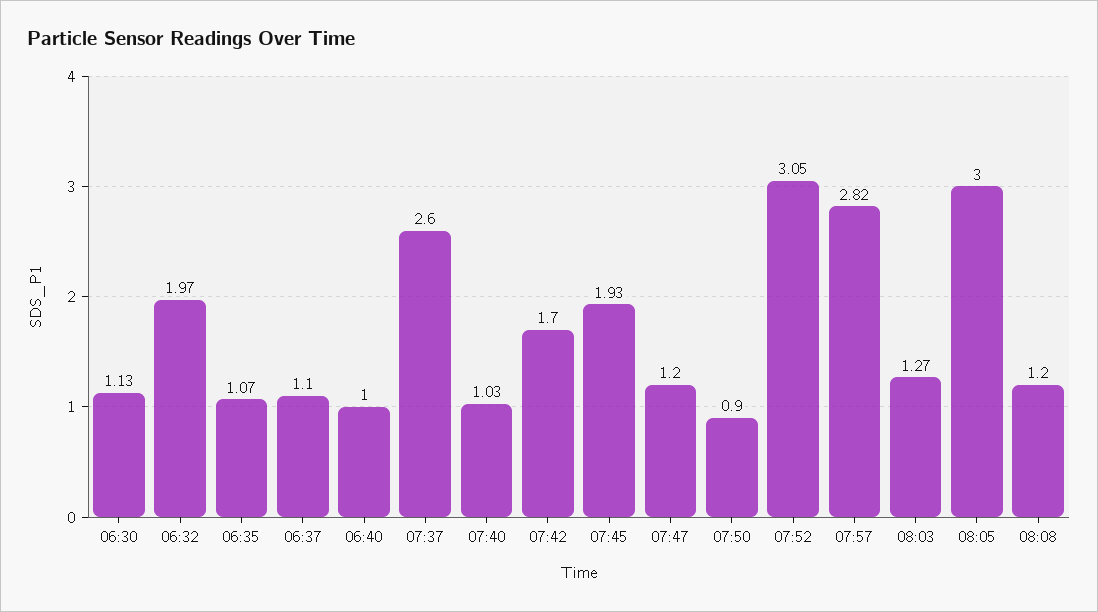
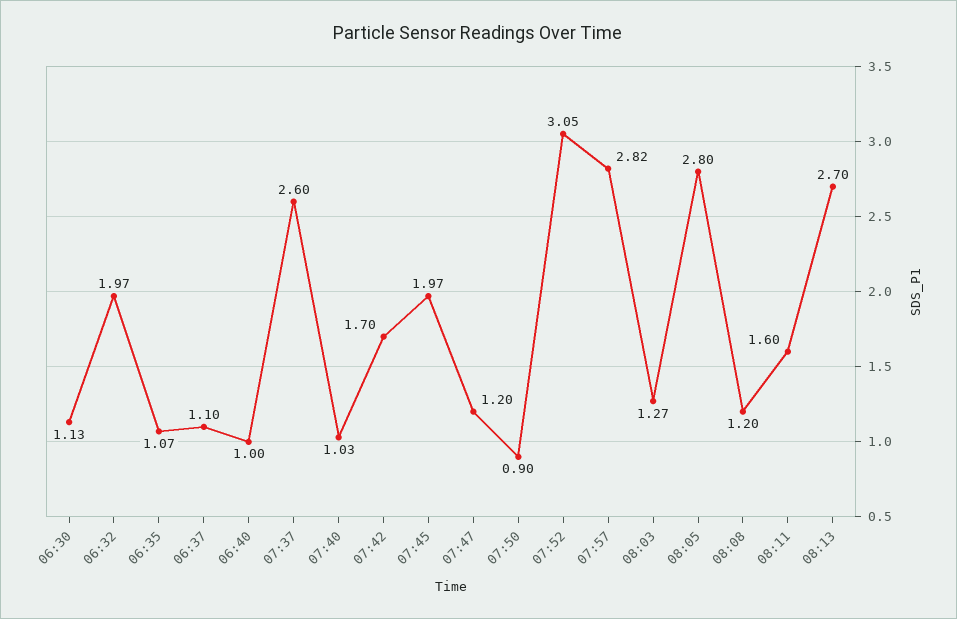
07:45: 1.93 -> 1.97
08:05: 3 -> 2.8
08:11: none -> 1.6
08:13: none -> 2.7

